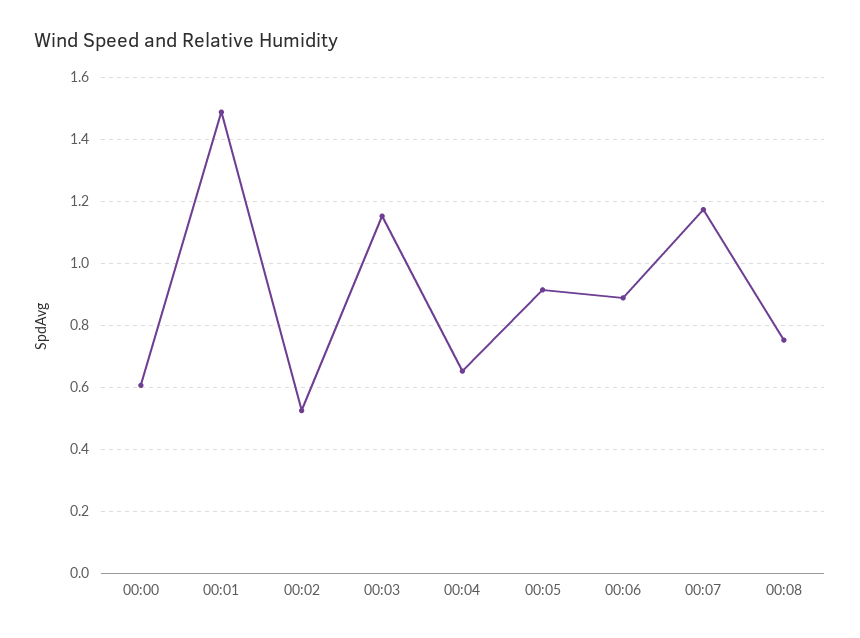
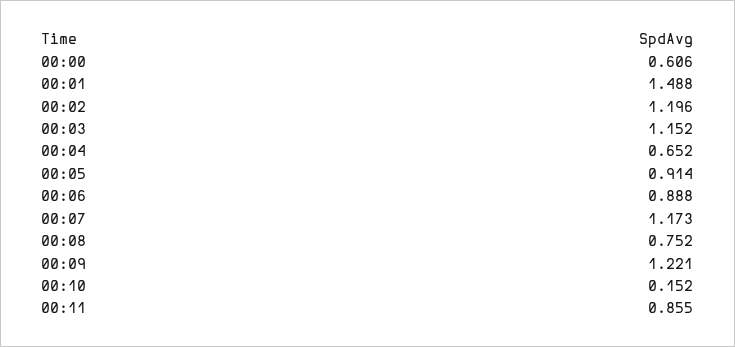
00:02: 0.52 -> 1.196
00:09: none -> 1.221
00:10: none -> 0.152
00:11: none -> 0.855

